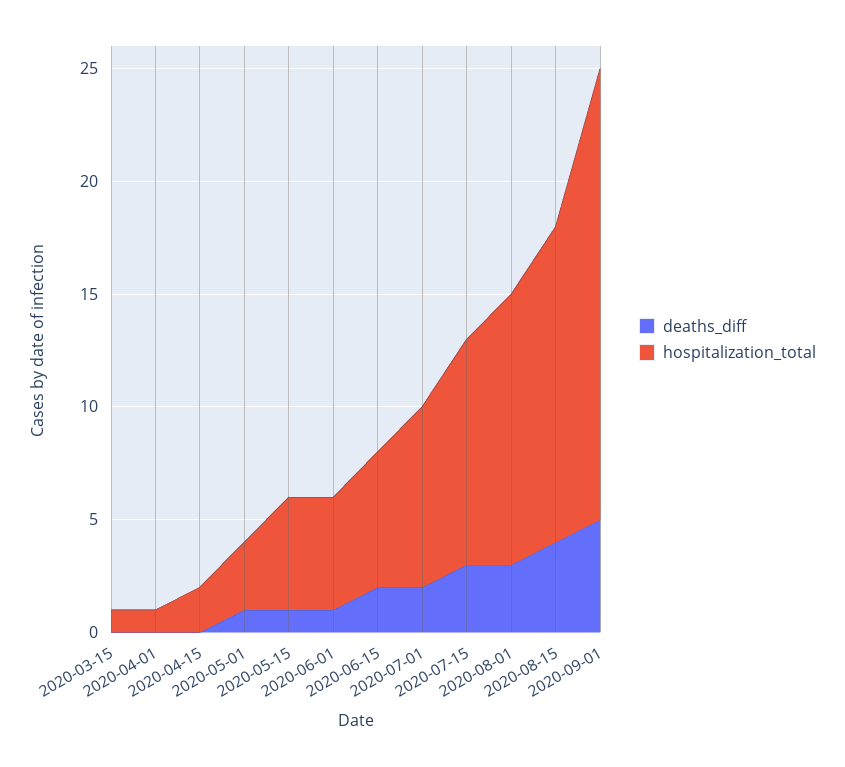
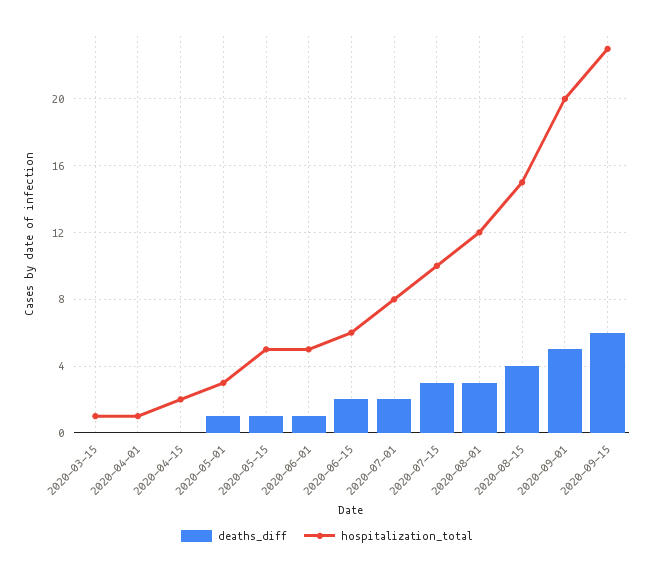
hospitalization_total, 2020-08-15: 14 -> 15
deaths_diff, 2020-09-15: none -> 6
hospitalization_total, 2020-09-15: none -> 23

